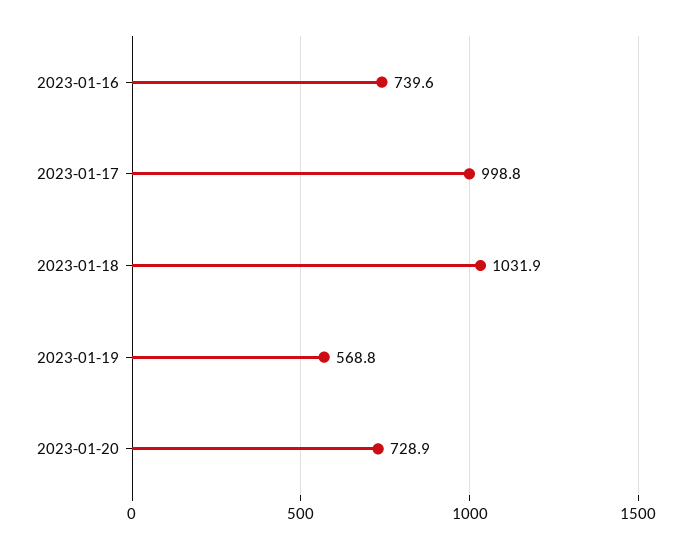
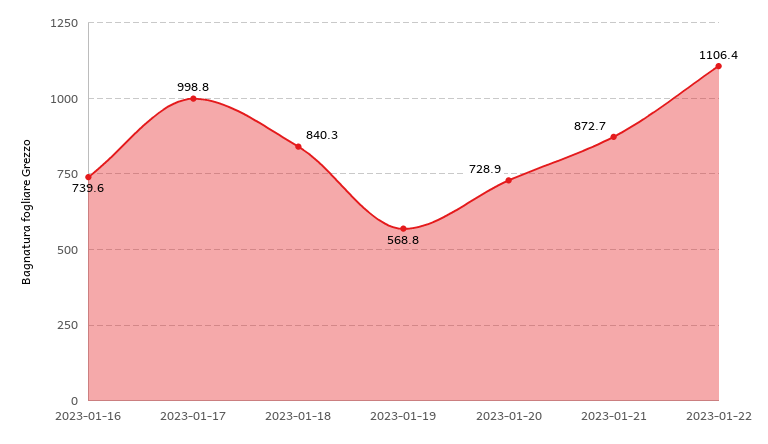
2023-01-18: 1031.9 -> 840.3
2023-01-21: none -> 872.7
2023-01-22: none -> 1106.4

